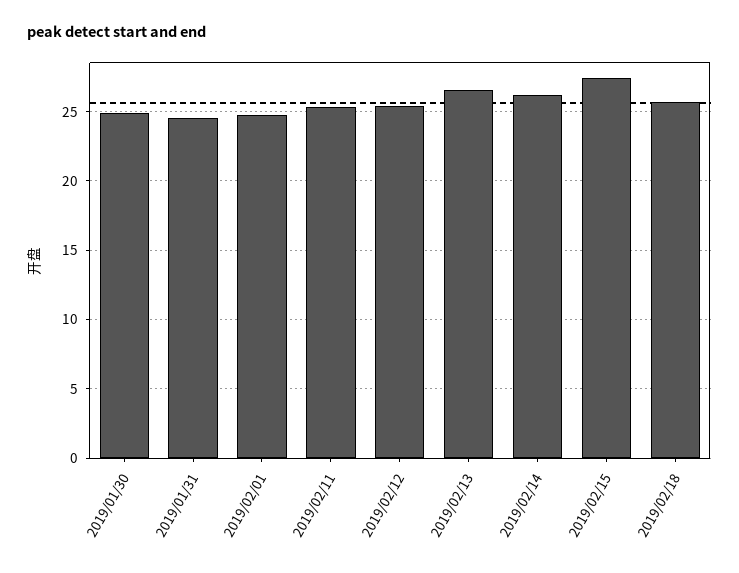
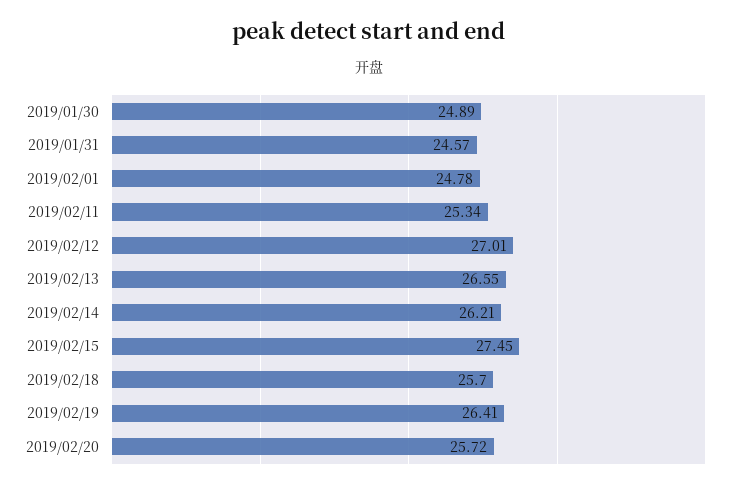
2019/02/12: 25.5 -> 27.01
2019/02/19: none -> 26.41
2019/02/20: none -> 25.72

